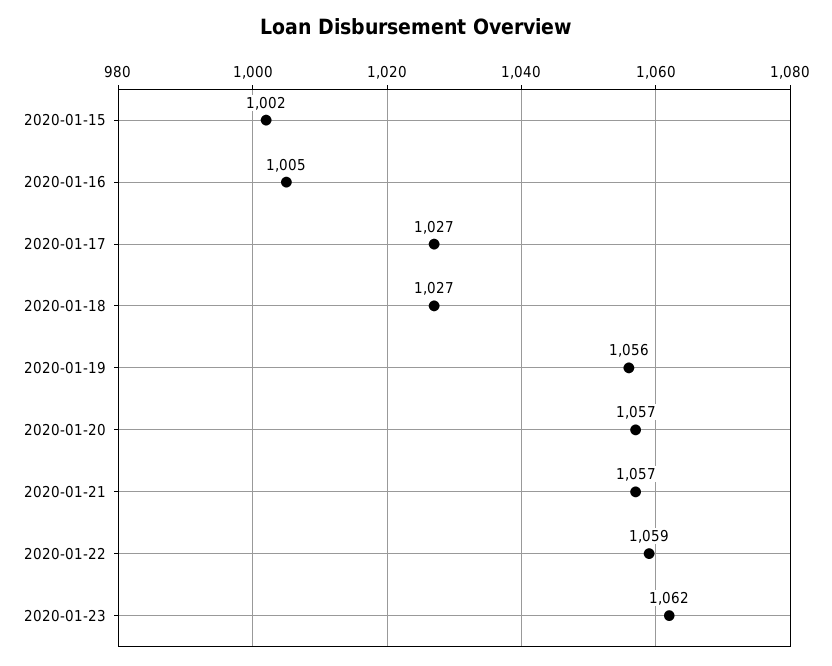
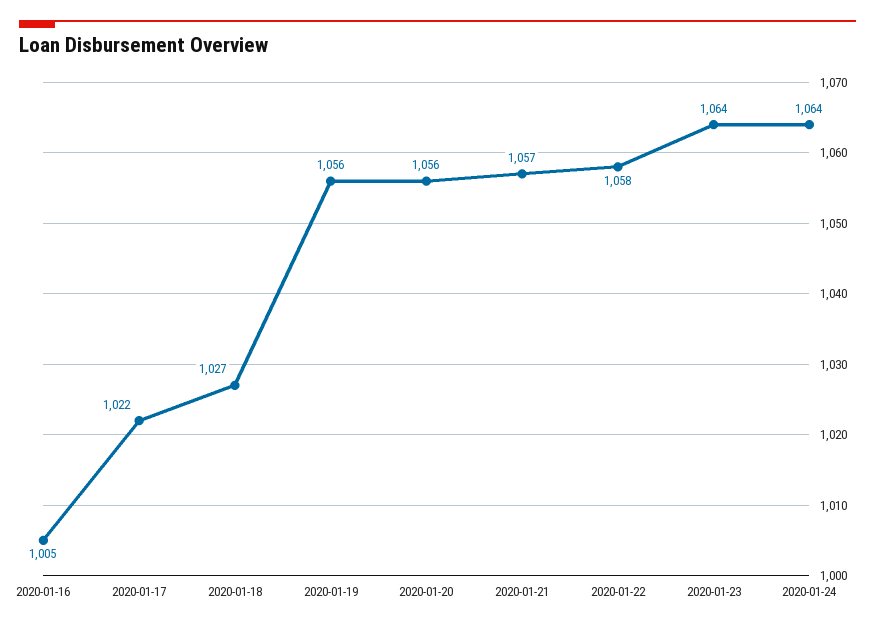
2020-01-15: 1002 -> none
2020-01-17: 1027 -> 1022
2020-01-20: 1057 -> 1056
2020-01-22: 1059 -> 1058
2020-01-23: 1062 -> 1064
2020-01-24: none -> 1064

